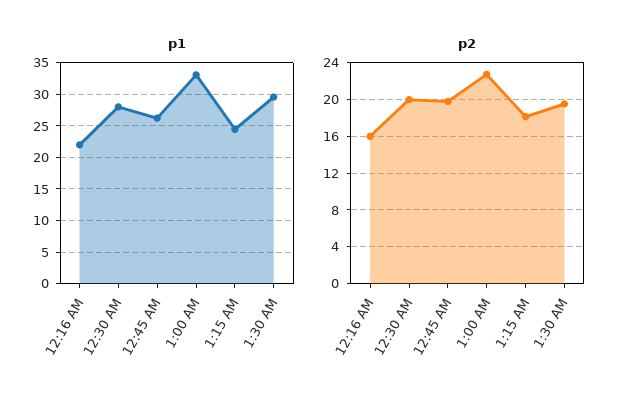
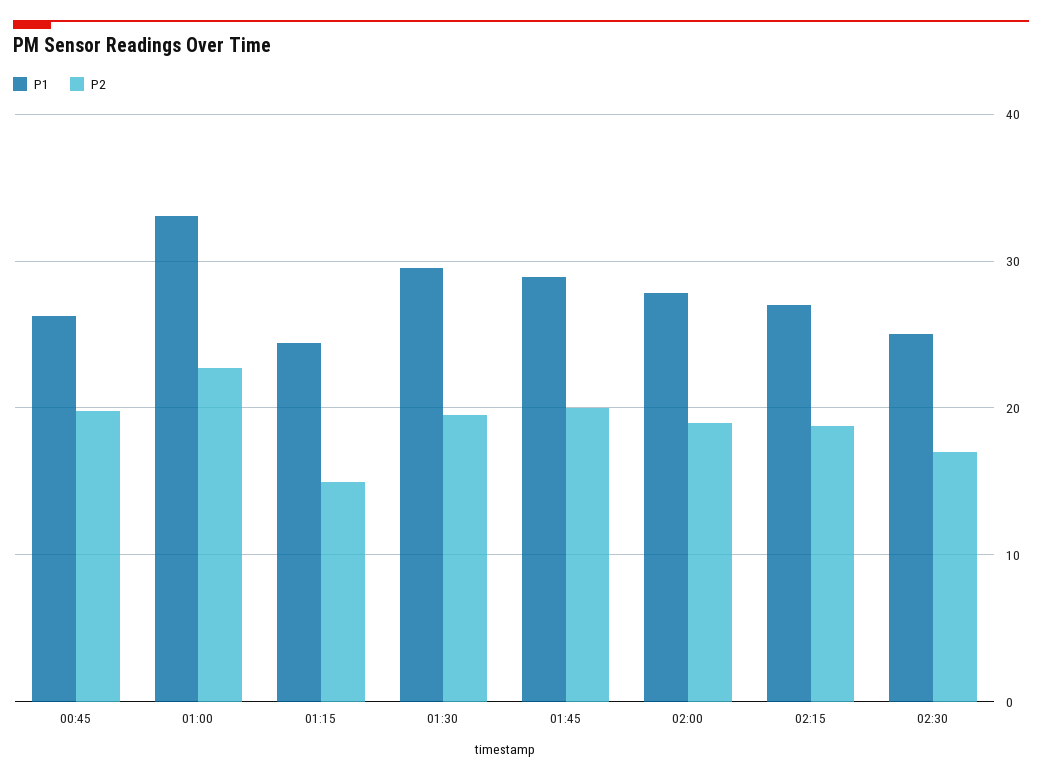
p1, 12:16 AM: 22 -> none
p1, 12:30 AM: 28 -> none
p2, 12:16 AM: 16 -> none
p2, 12:30 AM: 20 -> none
p2, 1:15 AM: 18 -> 15
p1, 01:45: none -> 29
p2, 01:45: none -> 20
p1, 02:00: none -> 28
p2, 02:00: none -> 19
p1, 02:15: none -> 27
p2, 02:15: none -> 19
p1, 02:30: none -> 25
p2, 02:30: none -> 17

